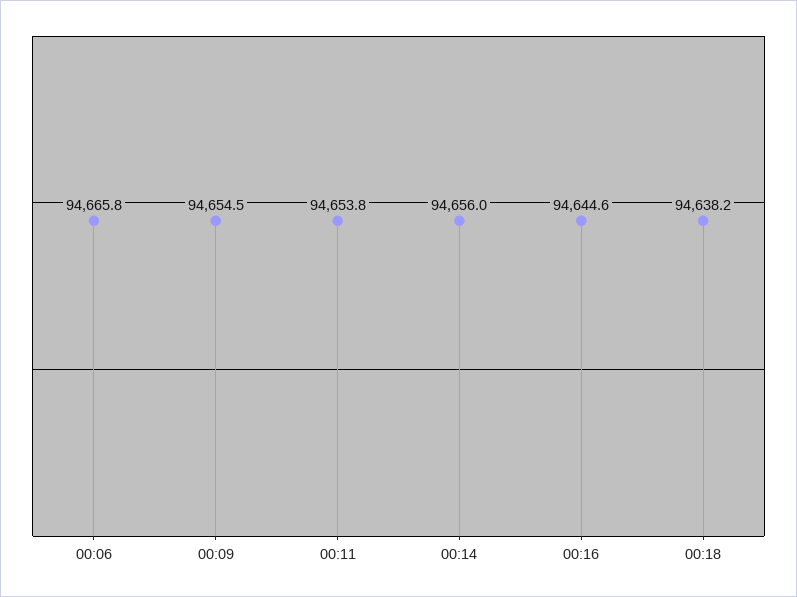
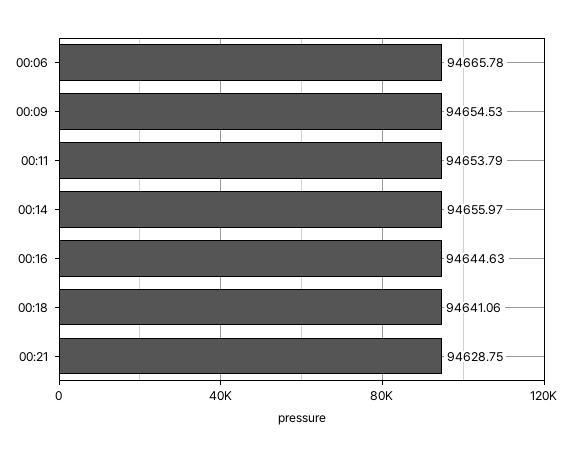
00:18: 94638.2 -> 94641.06
00:21: none -> 94628.75

